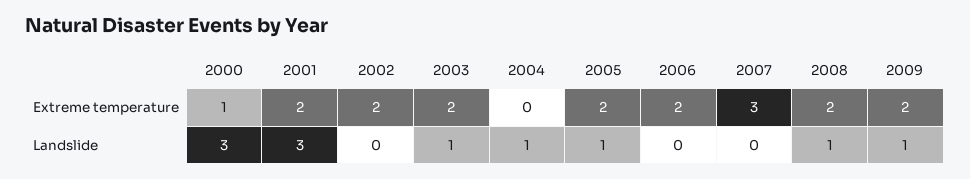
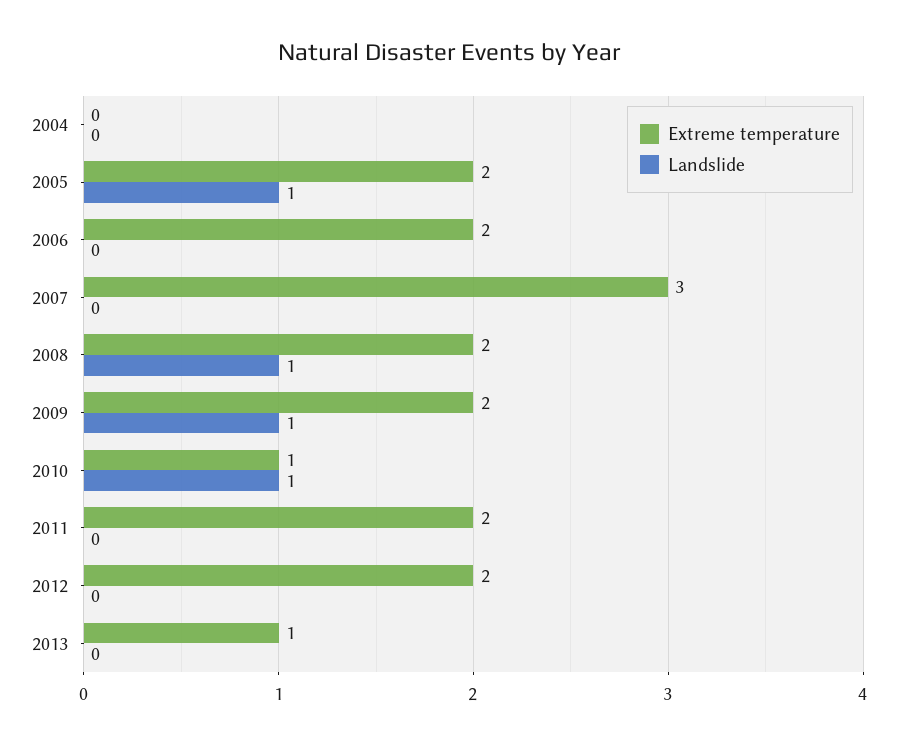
Extreme temperature, 2000: 1 -> none
Extreme temperature, 2001: 2 -> none
Extreme temperature, 2002: 2 -> none
Extreme temperature, 2003: 2 -> none
Landslide, 2000: 3 -> none
Landslide, 2001: 3 -> none
Landslide, 2002: 0 -> none
Landslide, 2003: 1 -> none
Landslide, 2004: 1 -> 0
Extreme temperature, 2010: none -> 1
Landslide, 2010: none -> 1
Extreme temperature, 2011: none -> 2
Landslide, 2011: none -> 0
Extreme temperature, 2012: none -> 2
Landslide, 2012: none -> 0
Extreme temperature, 2013: none -> 1
Landslide, 2013: none -> 0

